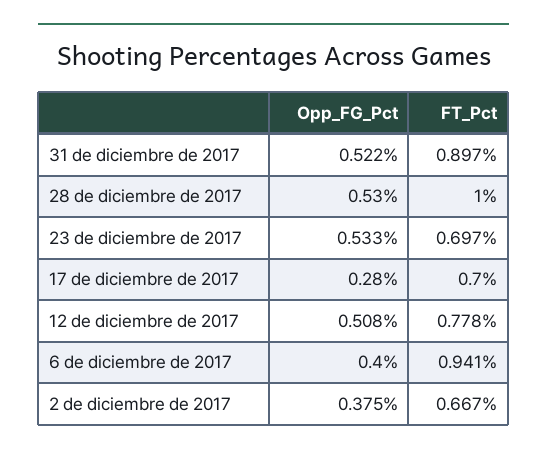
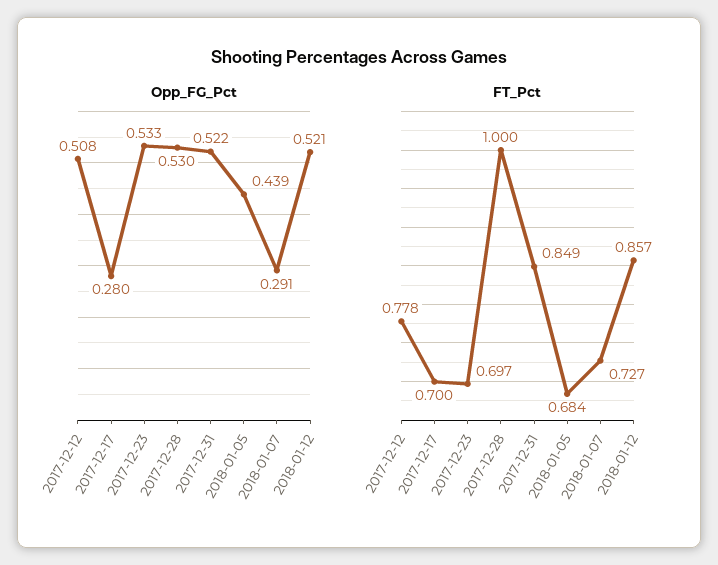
FT_Pct, 31 de diciembre de 2017: 0.897 -> 0.849
Opp_FG_Pct, 6 de diciembre de 2017: 0.4 -> none
FT_Pct, 6 de diciembre de 2017: 0.941 -> none
Opp_FG_Pct, 2 de diciembre de 2017: 0.375 -> none
FT_Pct, 2 de diciembre de 2017: 0.667 -> none
Opp_FG_Pct, 2018-01-05: none -> 0.439
Opp_FG_Pct, 2018-01-07: none -> 0.291
Opp_FG_Pct, 2018-01-12: none -> 0.521
FT_Pct, 2018-01-05: none -> 0.684
FT_Pct, 2018-01-07: none -> 0.727
FT_Pct, 2018-01-12: none -> 0.857

